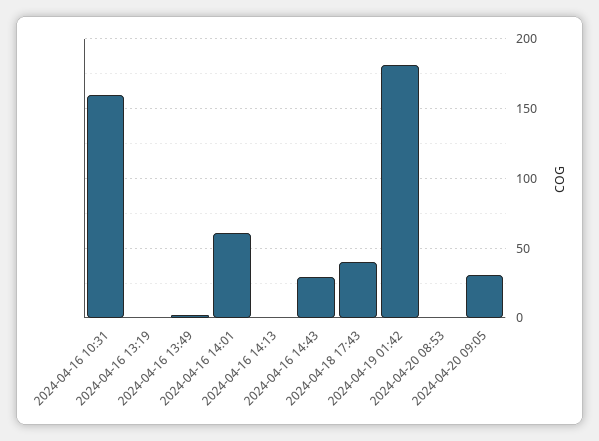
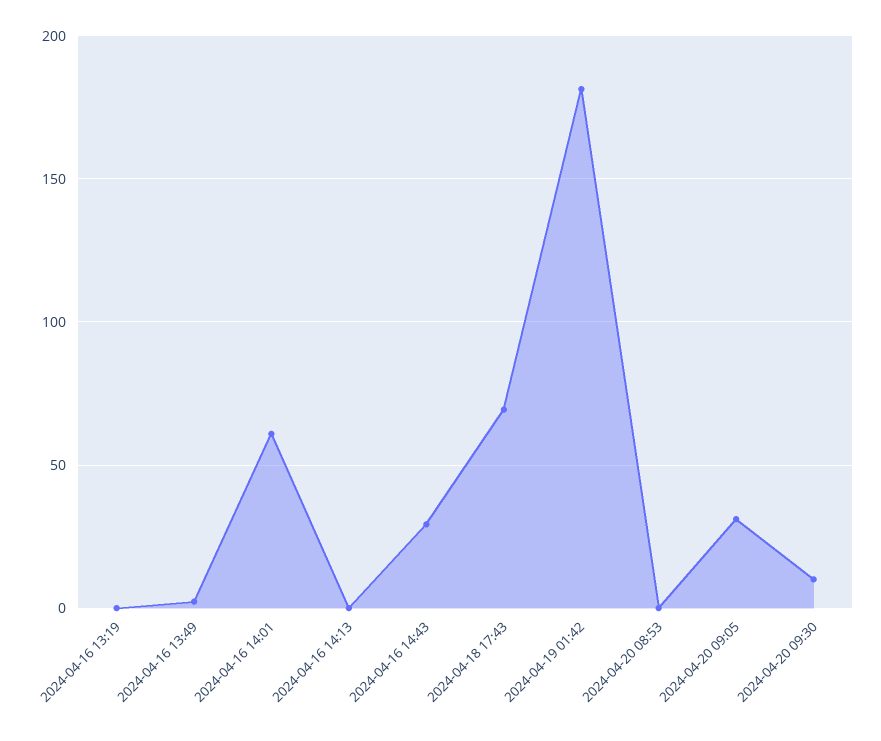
2024-04-16 10:31: 160 -> none
2024-04-18 17:43: 40 -> 70
2024-04-20 09:30: none -> 10

